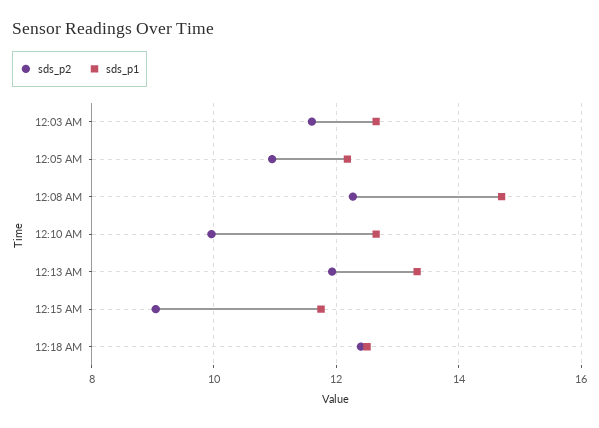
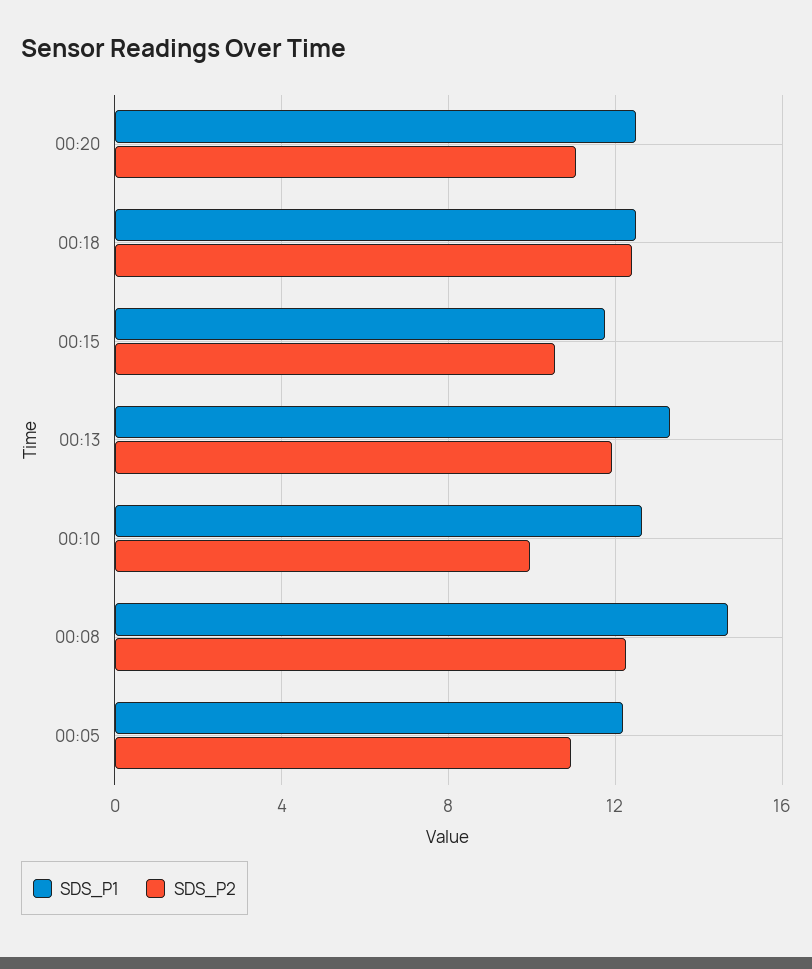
sds_p2, 12:03 AM: 11.6 -> none
sds_p1, 12:03 AM: 12.6 -> none
sds_p2, 12:15 AM: 9 -> 10.5
sds_p1, 00:20: none -> 12.5
sds_p2, 00:20: none -> 11

